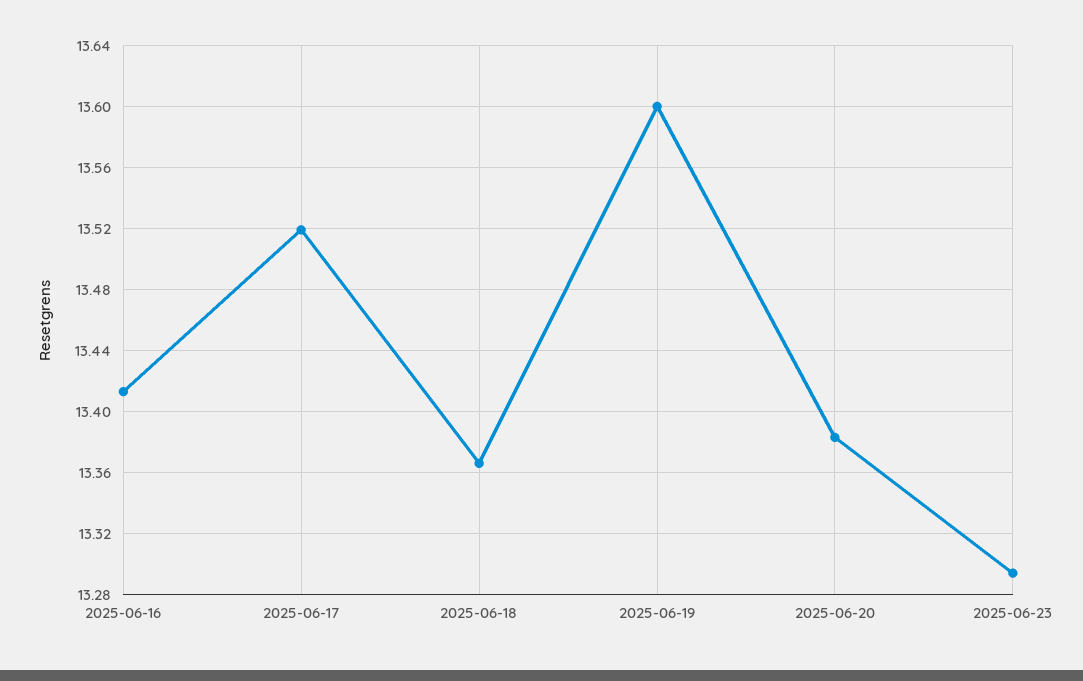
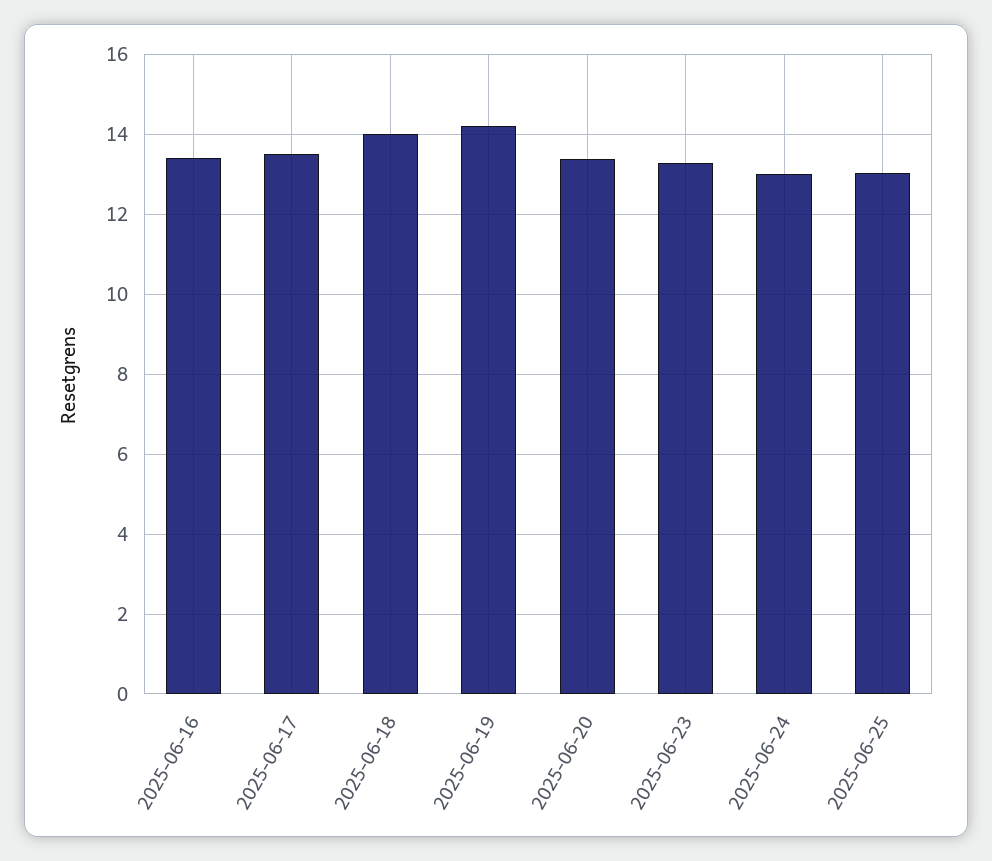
2025-06-18: 13.365 -> 14
2025-06-19: 13.6 -> 14.2
2025-06-24: none -> 13
2025-06-25: none -> 13

